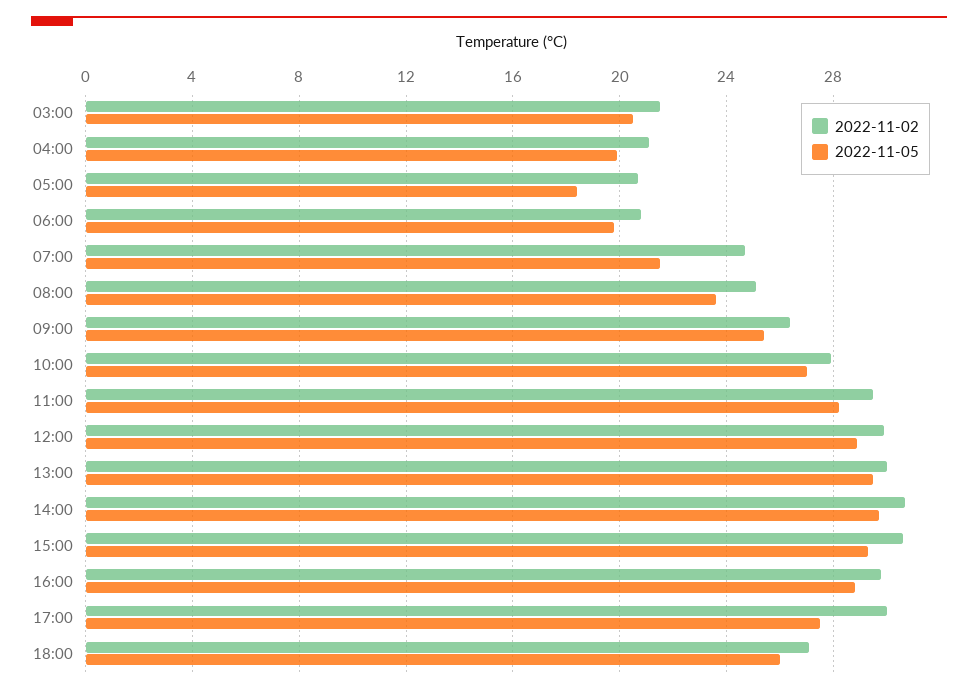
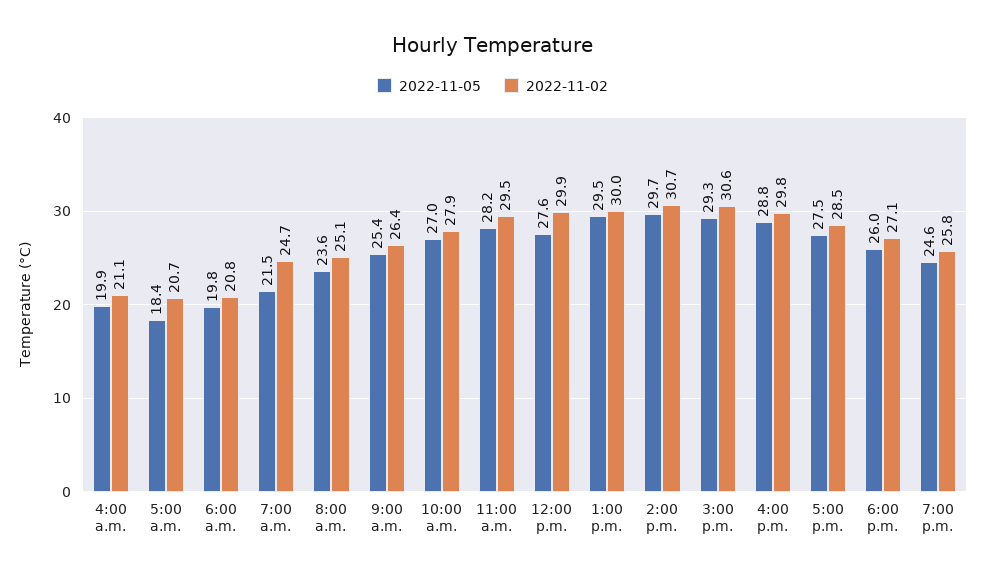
2022-11-02, 03:00: 21.5 -> none
2022-11-05, 03:00: 20.5 -> none
2022-11-05, 12:00: 29 -> 27.6
2022-11-02, 17:00: 30 -> 28.5
2022-11-05, 7:00 p.m.: none -> 24.6
2022-11-02, 7:00 p.m.: none -> 25.8

